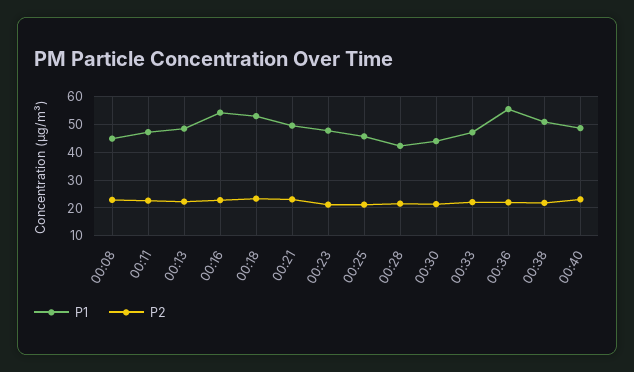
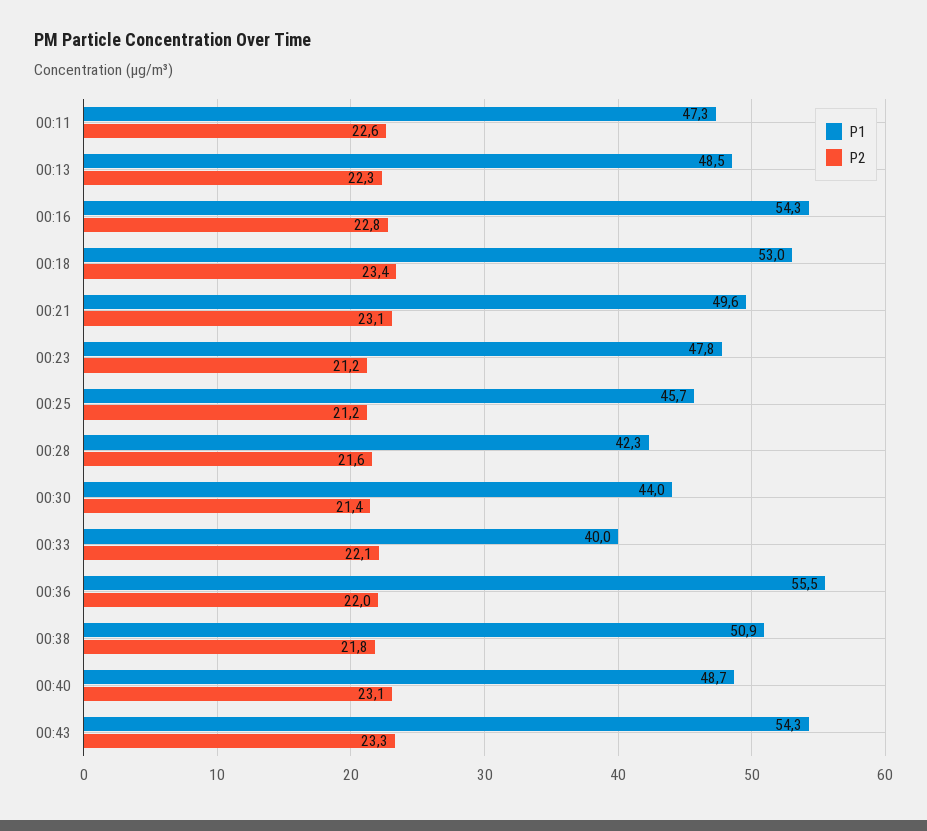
P1, 00:08: 45 -> none
P2, 00:08: 22.5 -> none
P1, 00:33: 47.5 -> 40
P1, 00:43: none -> 54.3
P2, 00:43: none -> 23.3

